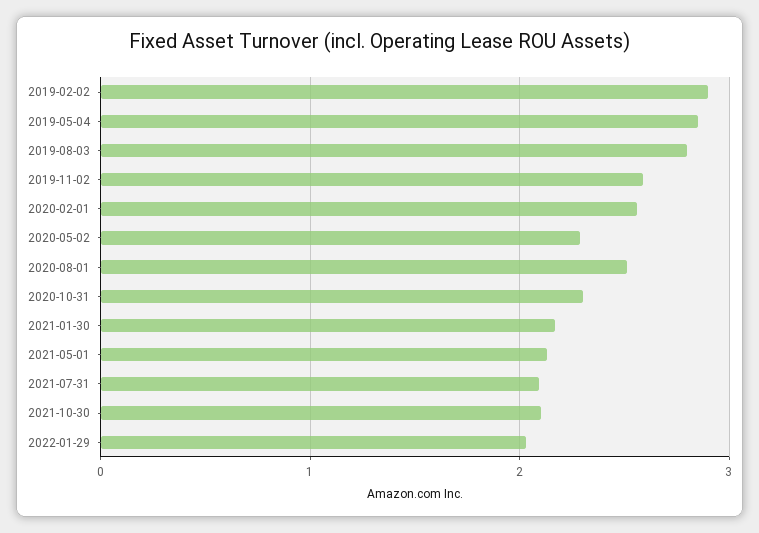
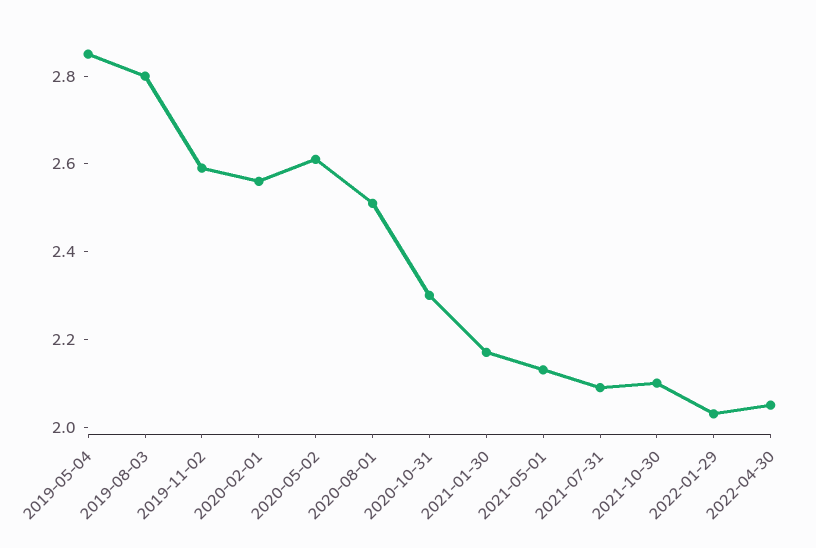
2019-02-02: 2.9 -> none
2020-05-02: 2.3 -> 2.6
2022-04-30: none -> 2.05

